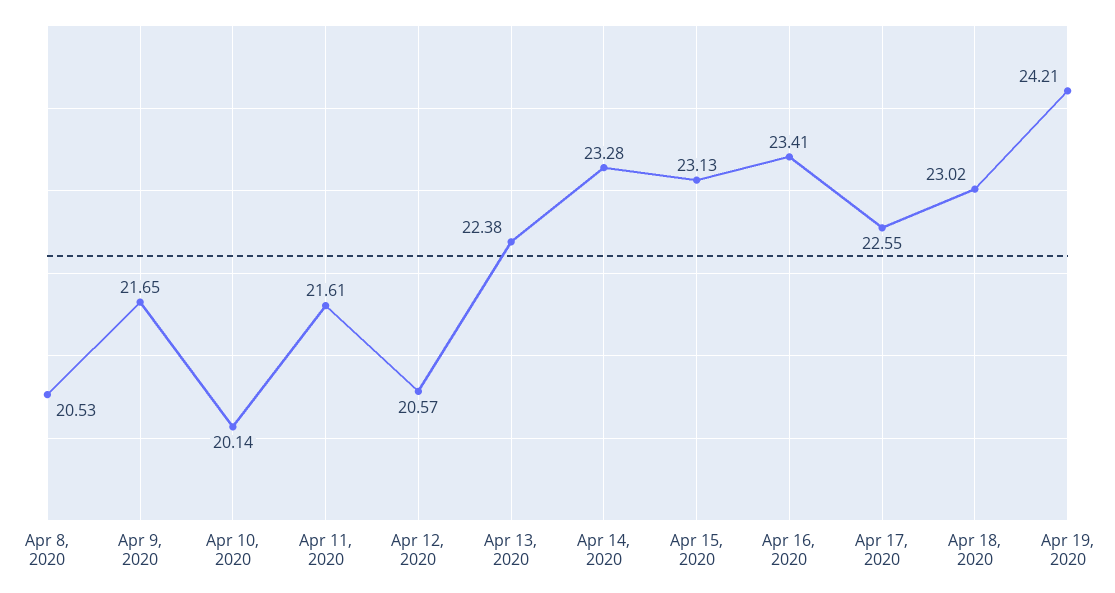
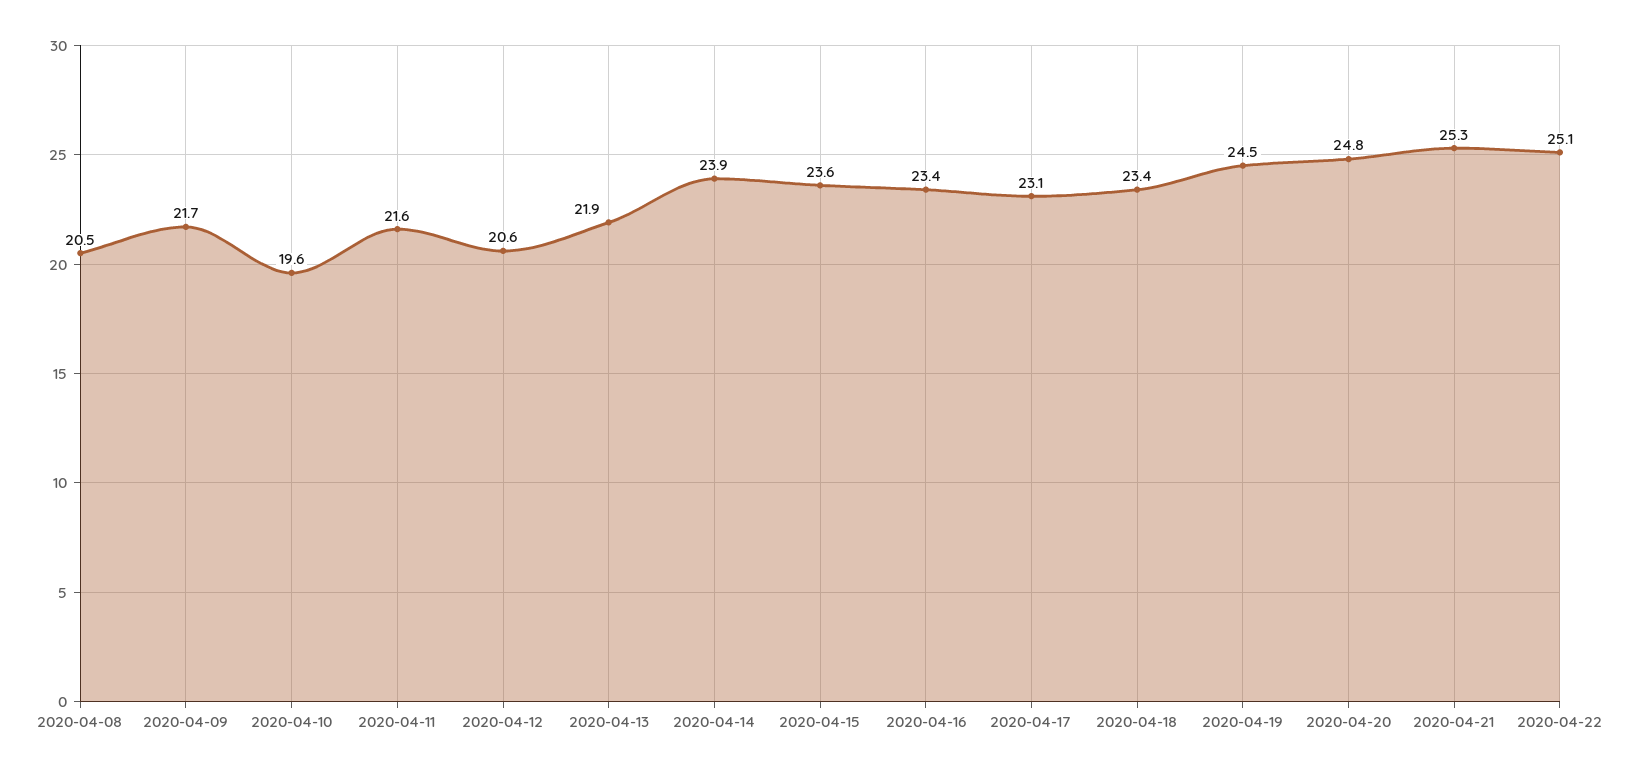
Apr 10, 2020: 20.14 -> 19.6
Apr 13, 2020: 22.38 -> 21.9
Apr 14, 2020: 23.28 -> 23.9
Apr 15, 2020: 23.13 -> 23.6
Apr 17, 2020: 22.55 -> 23.1
Apr 18, 2020: 23.02 -> 23.4
Apr 19, 2020: 24.21 -> 24.5
2020-04-20: none -> 24.8
2020-04-21: none -> 25.3
2020-04-22: none -> 25.1

